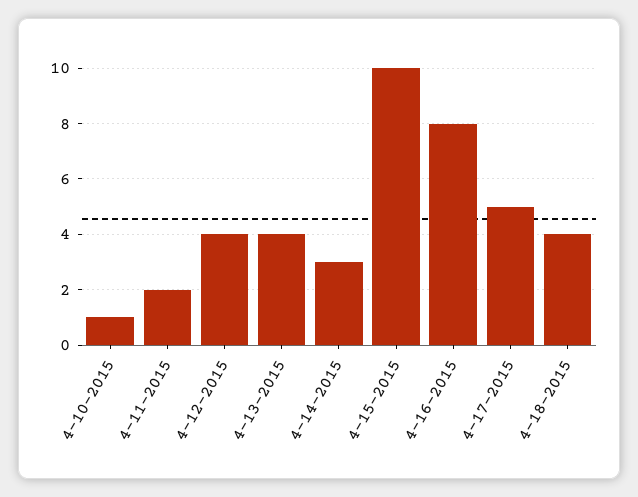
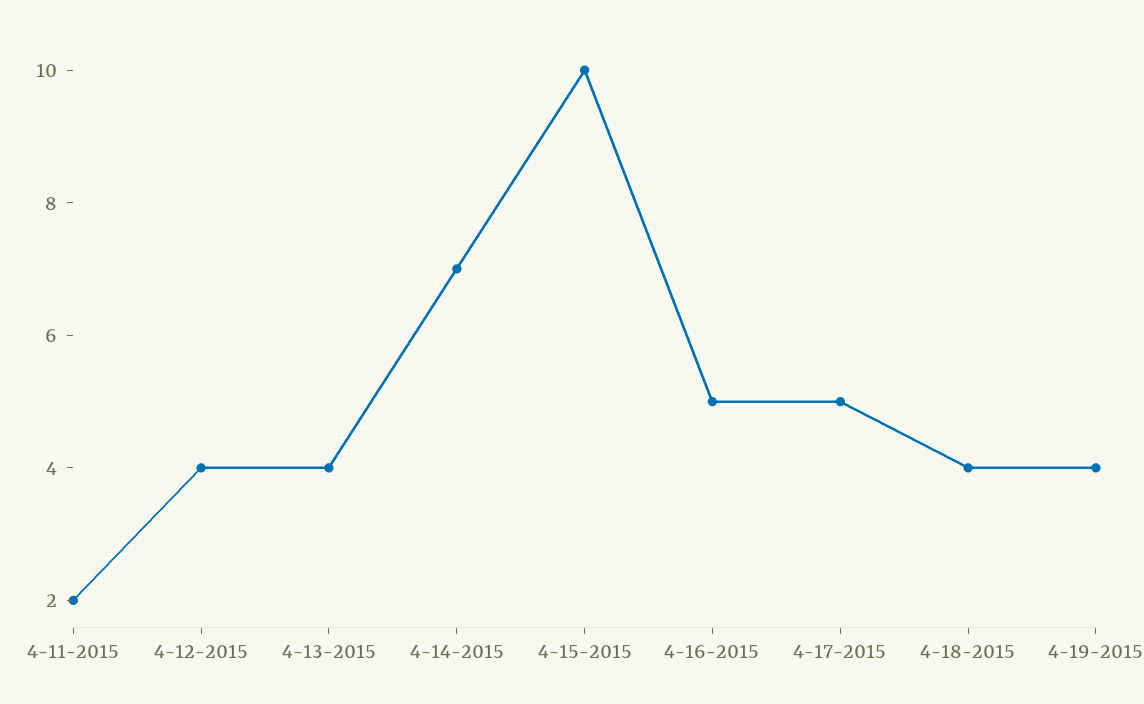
4-10-2015: 1 -> none
4-14-2015: 3 -> 7
4-16-2015: 8 -> 5
4-19-2015: none -> 4

